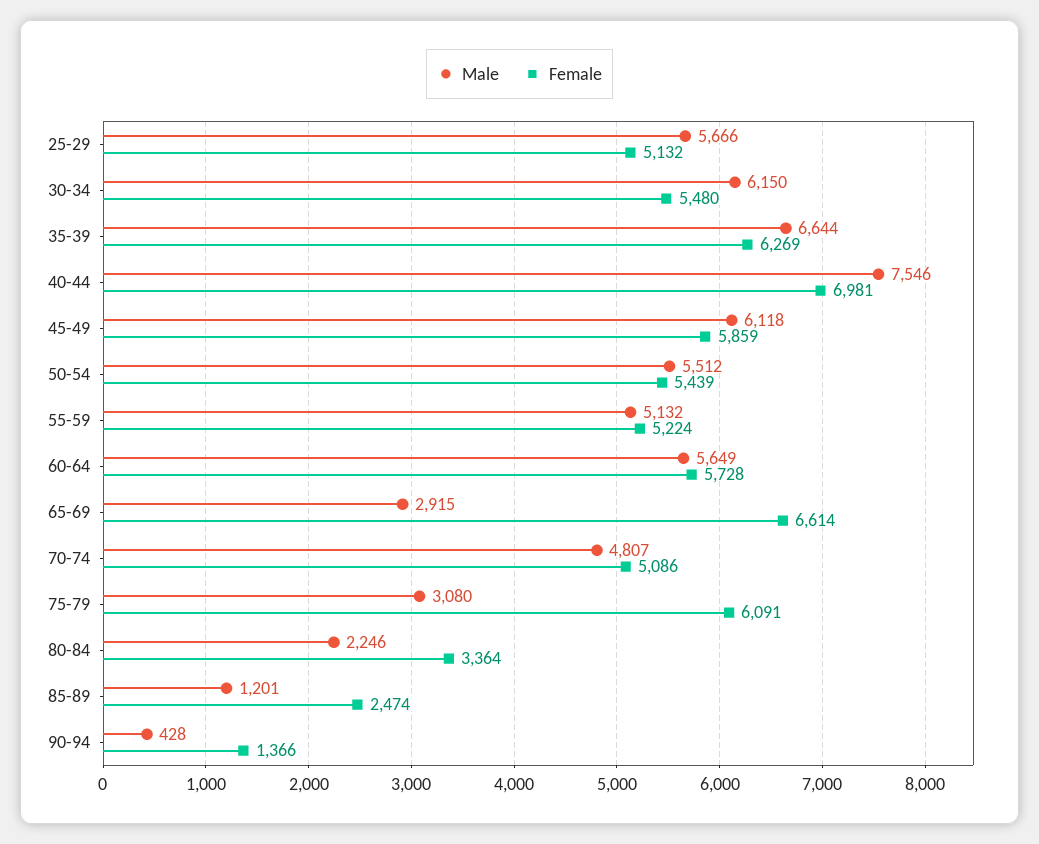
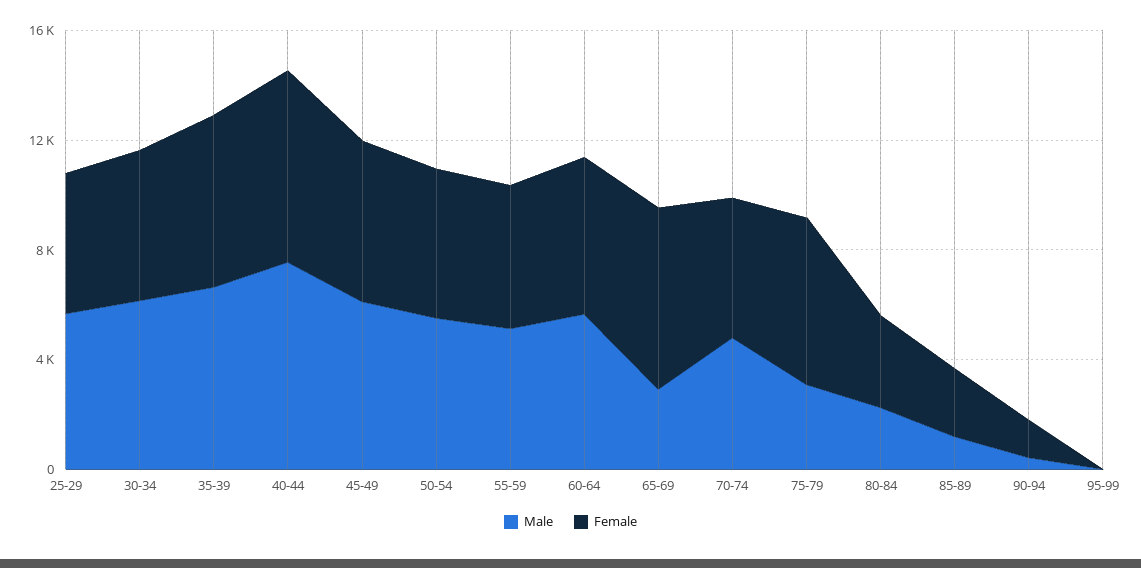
Male, 95-99: none -> 0
Female, 95-99: none -> 0

